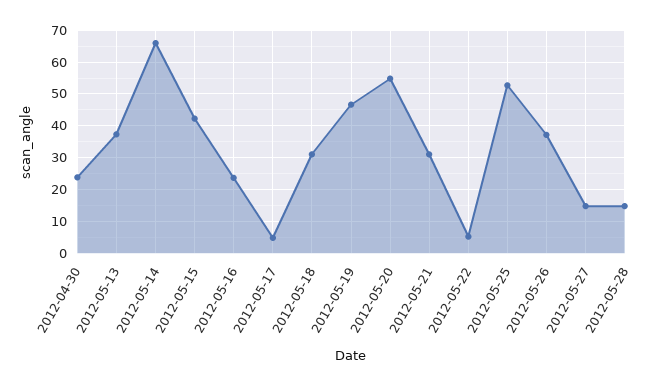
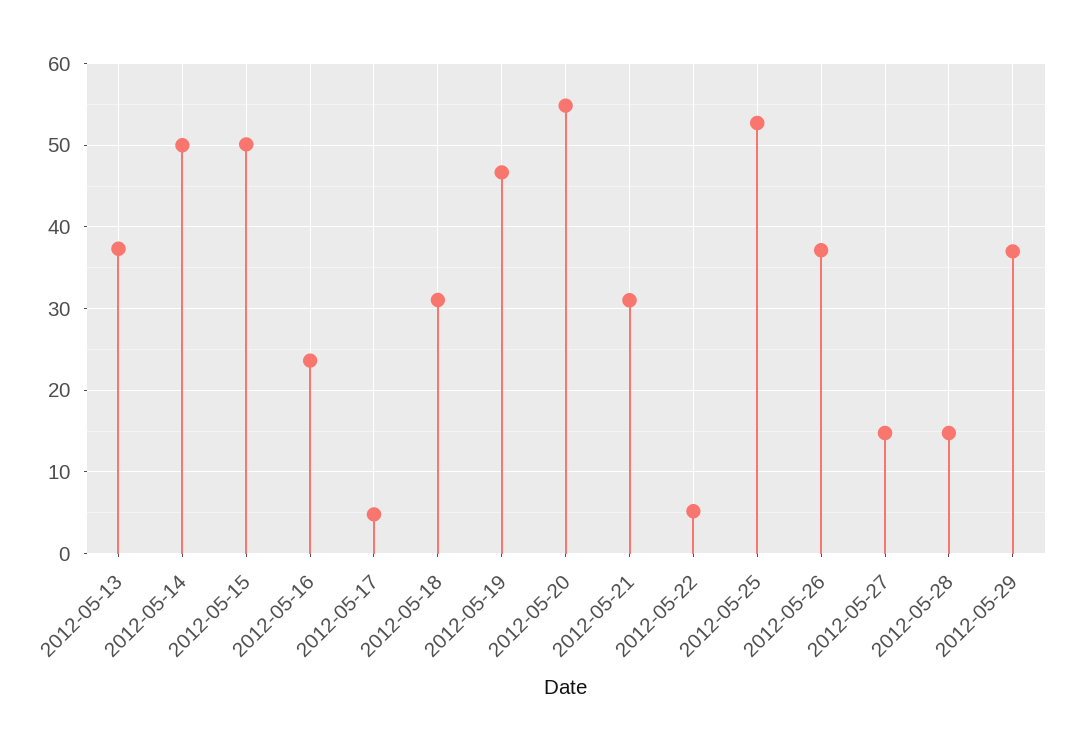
2012-04-30: 24 -> none
2012-05-14: 66 -> 50
2012-05-15: 42 -> 50
2012-05-29: none -> 37

